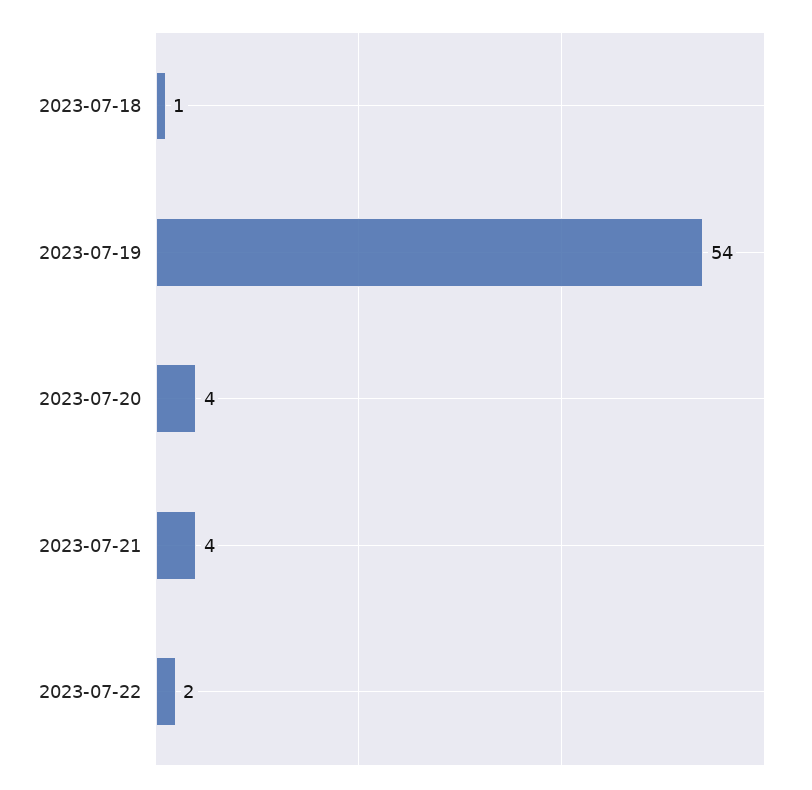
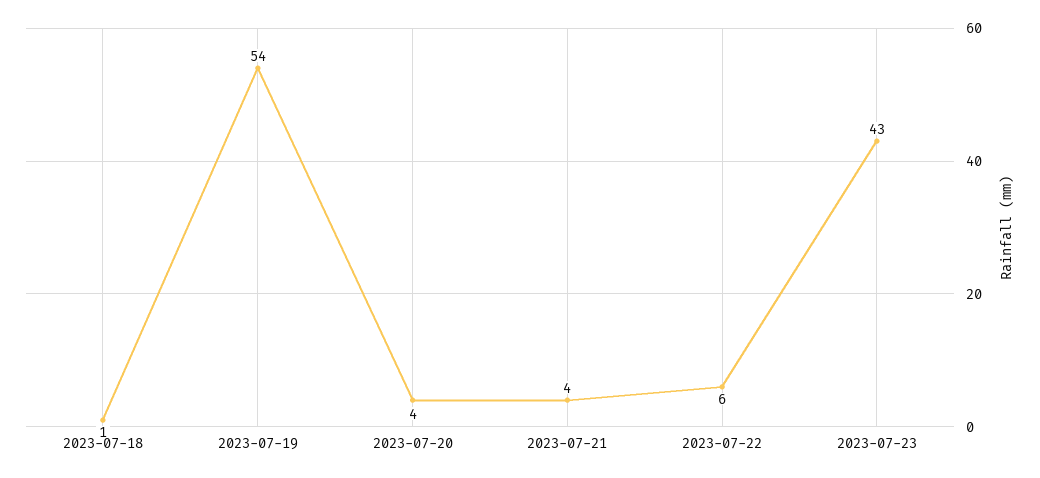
2023-07-22: 2 -> 6
2023-07-23: none -> 43

